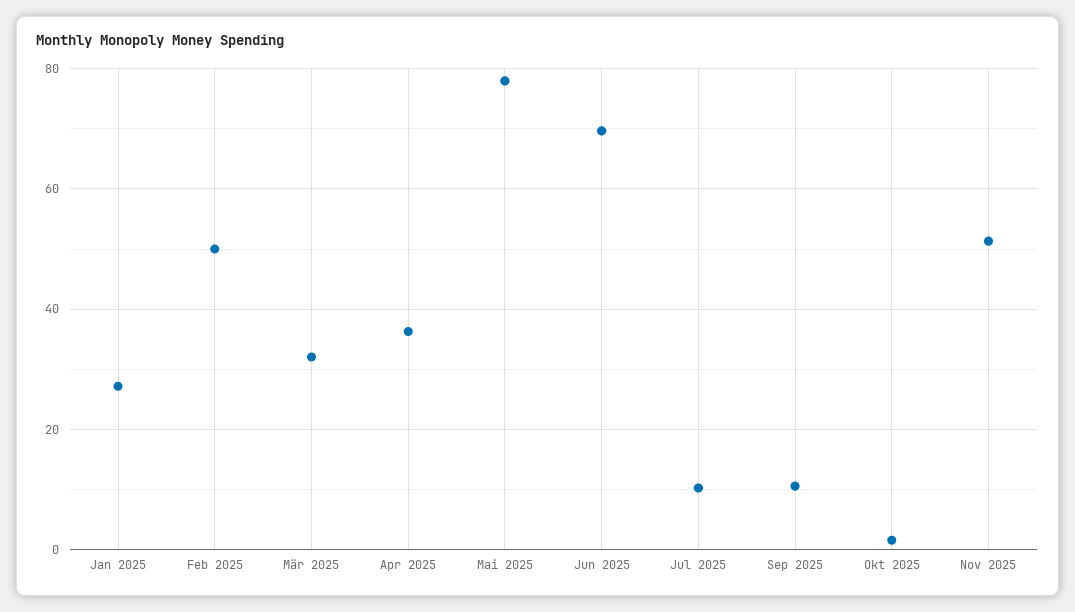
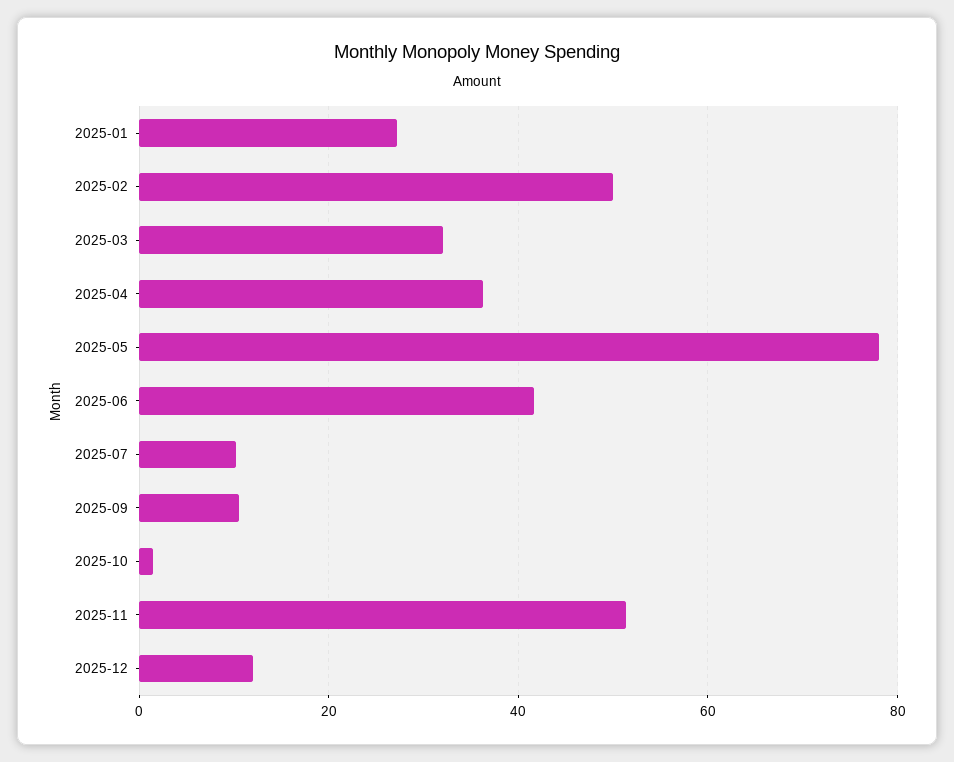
Jun 2025: 70 -> 42
2025-12: none -> 12

